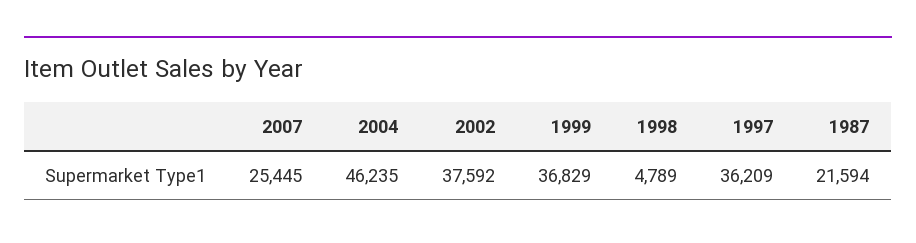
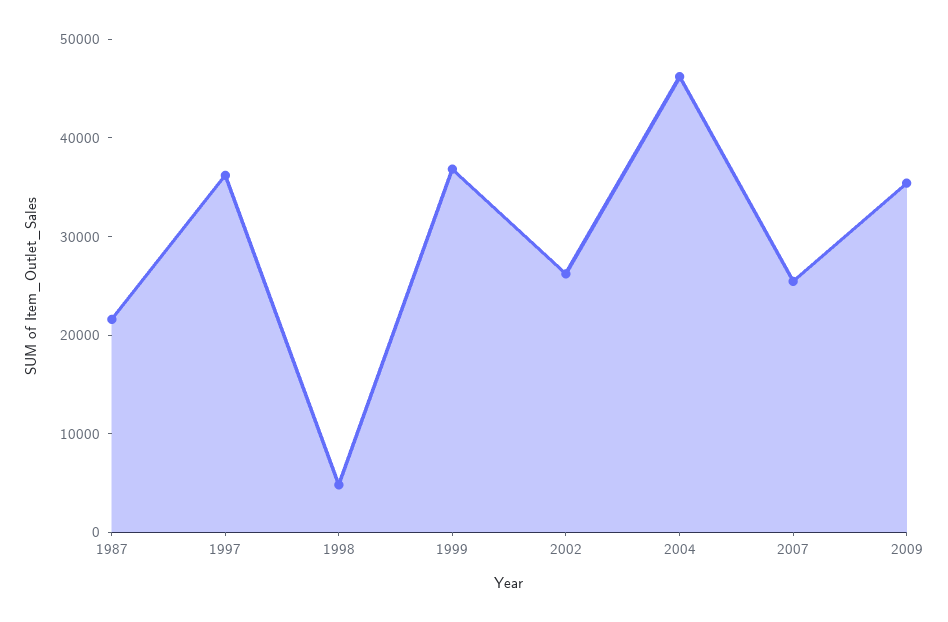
2002: 37592 -> 26000
2009: none -> 36000

